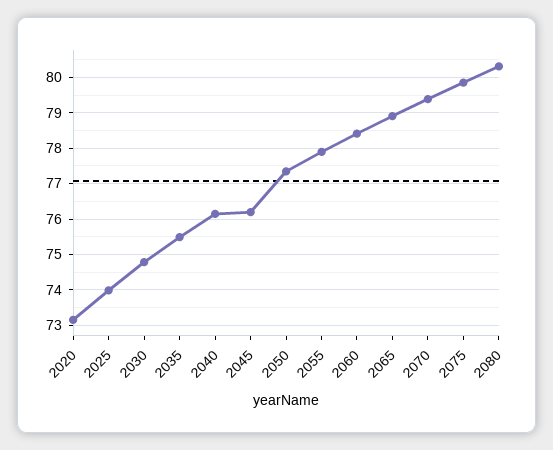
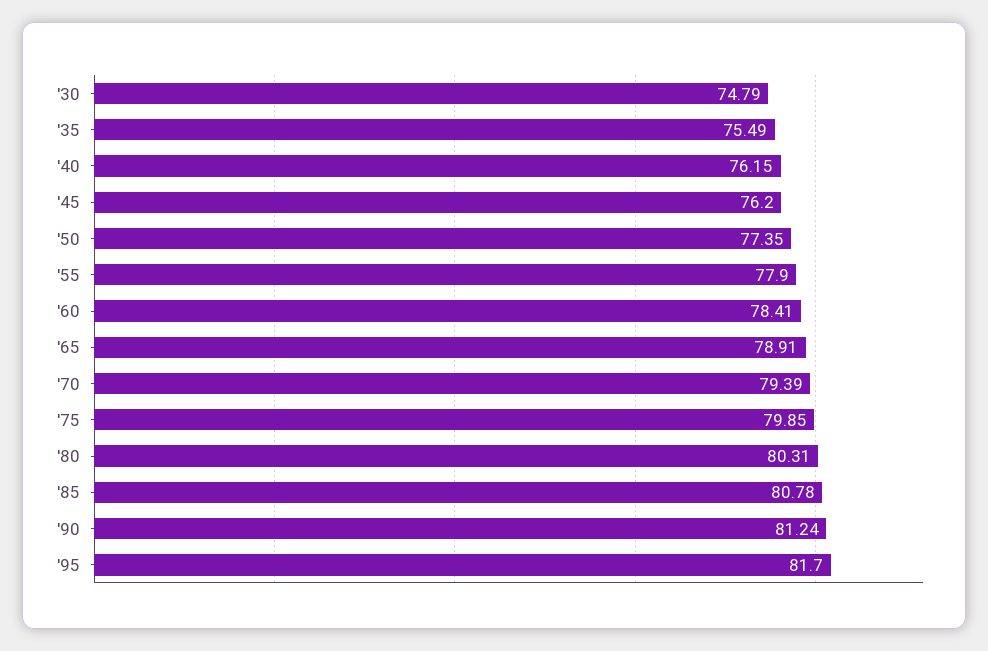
2020: 73.2 -> none
2025: 74 -> none
'85: none -> 80.78
'90: none -> 81.24
'95: none -> 81.7

